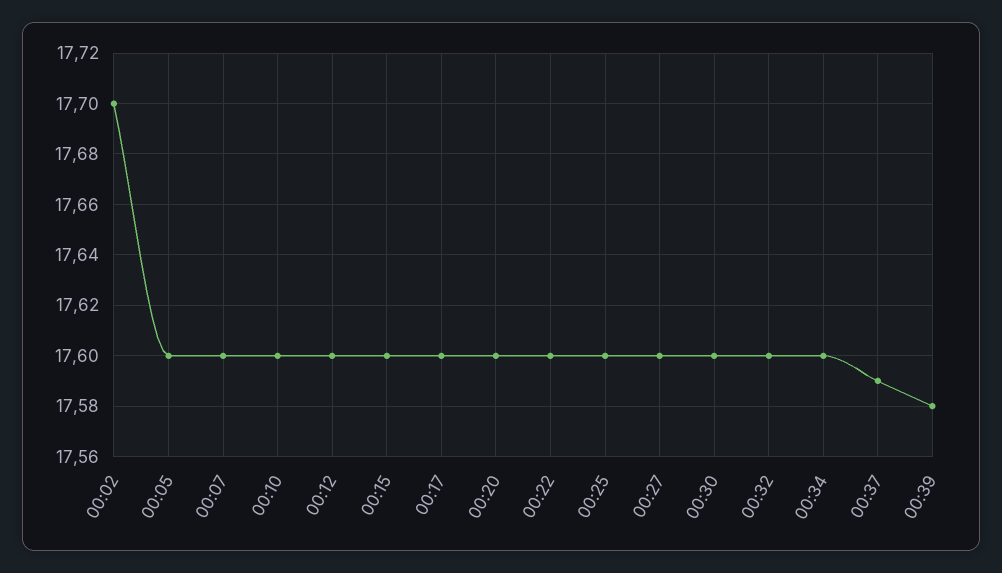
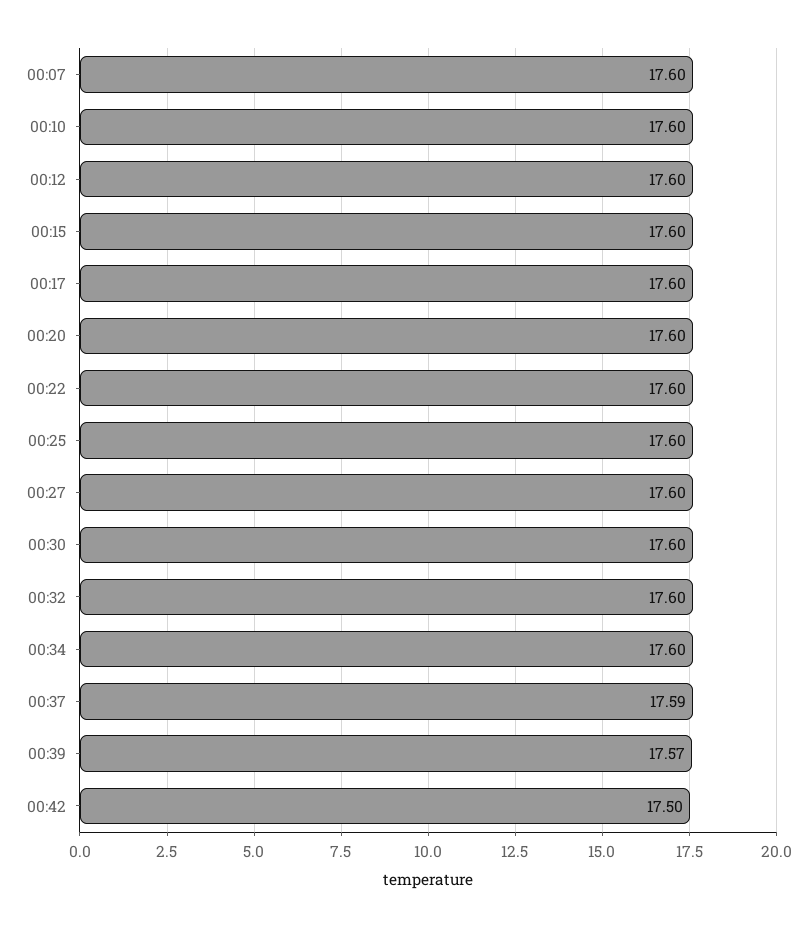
00:02: 17.7 -> none
00:05: 17.6 -> none
00:39: 17.58 -> 17.57
00:42: none -> 17.5

